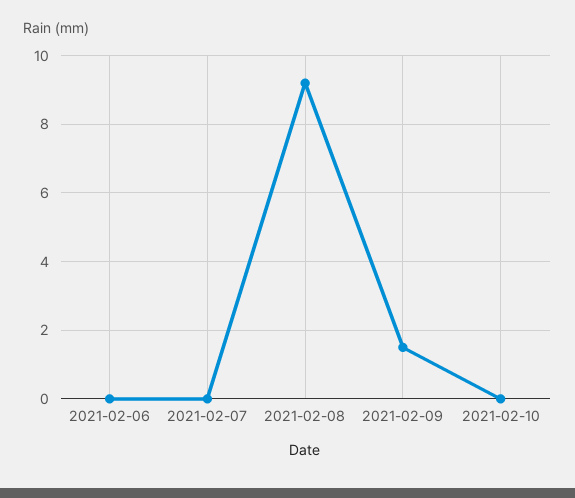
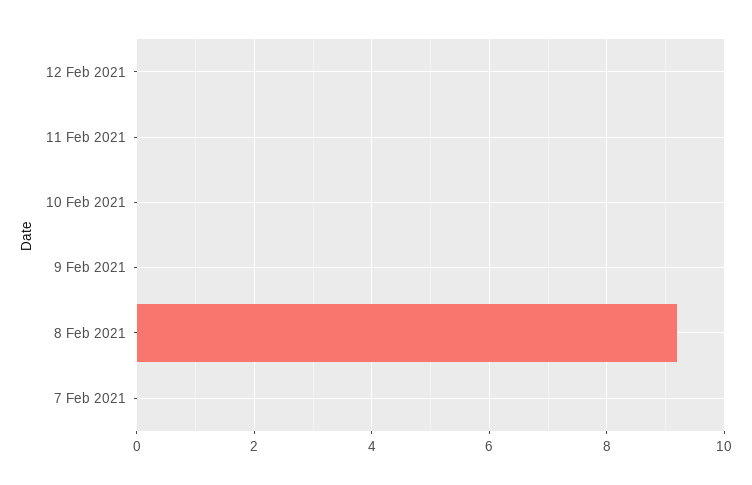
2021-02-06: 0 -> none
2021-02-09: 1.5 -> 0
12 Feb 2021: none -> 0
11 Feb 2021: none -> 0

